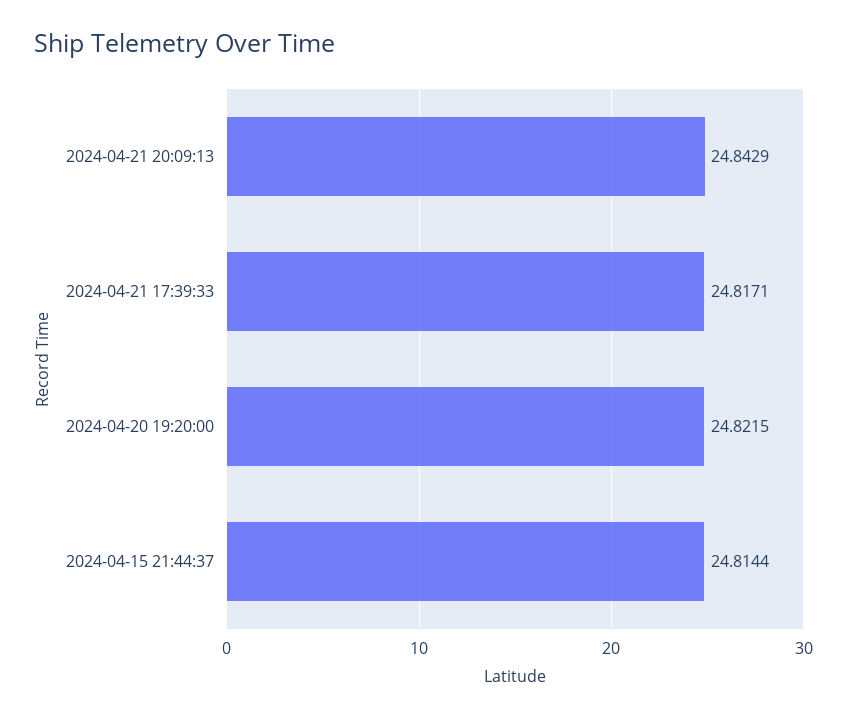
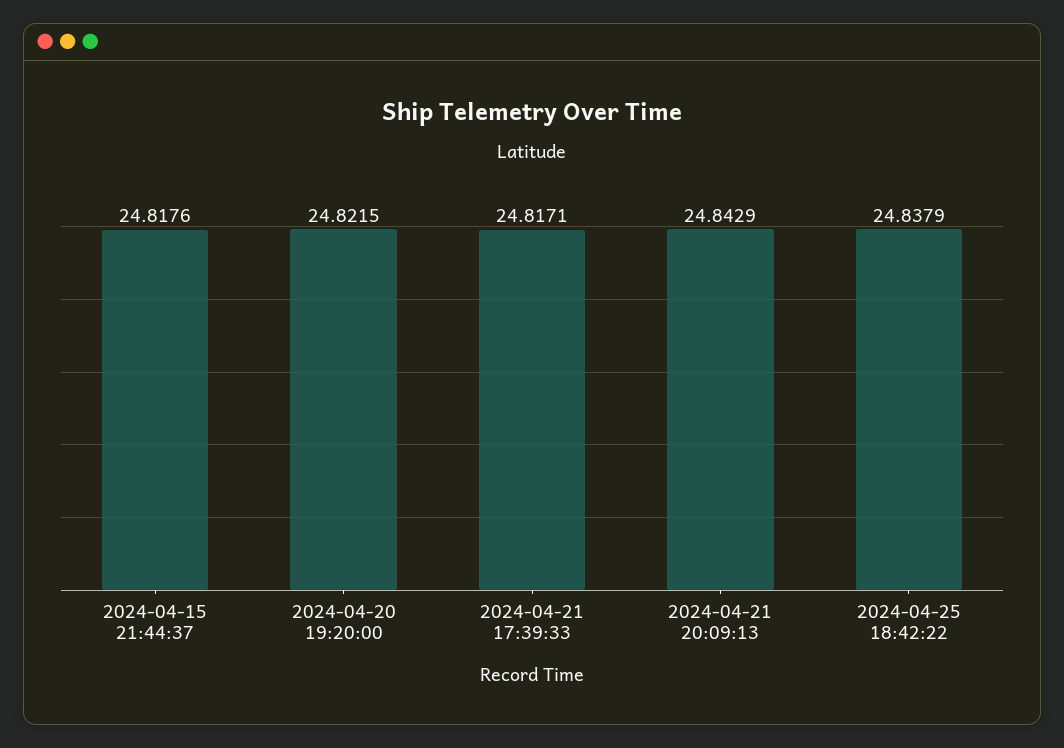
2024-04-15 21:44:37: 24.8144 -> 24.8176
2024-04-25 18:42:22: none -> 24.8379

